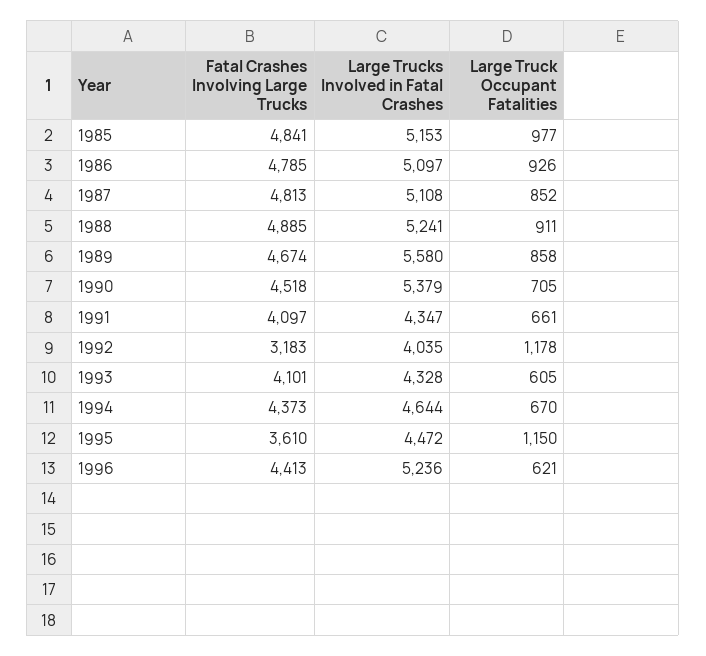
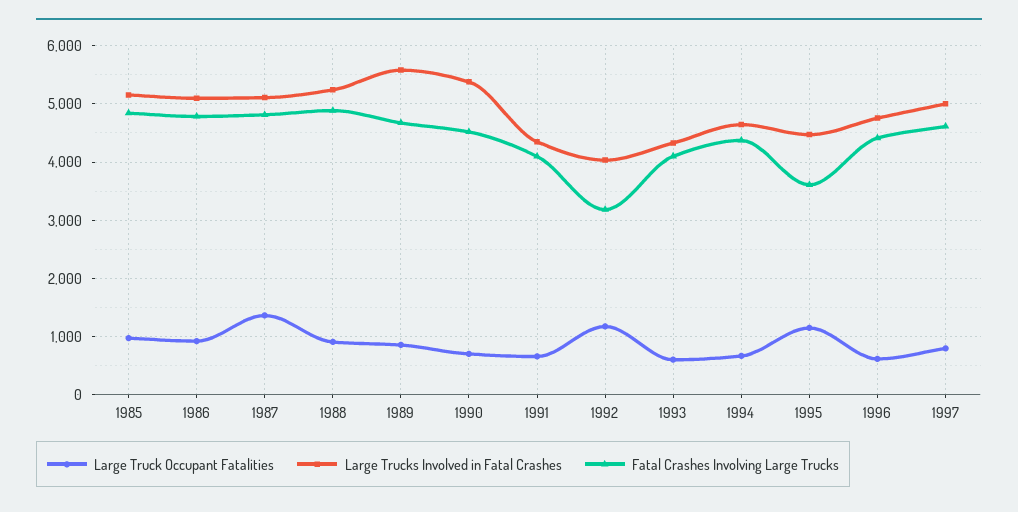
Large Truck Occupant Fatalities, 1987: 852 -> 1400
Large Trucks Involved in Fatal Crashes, 1996: 5236 -> 4800
Large Truck Occupant Fatalities, 1997: none -> 800
Large Trucks Involved in Fatal Crashes, 1997: none -> 5000
Fatal Crashes Involving Large Trucks, 1997: none -> 4600

